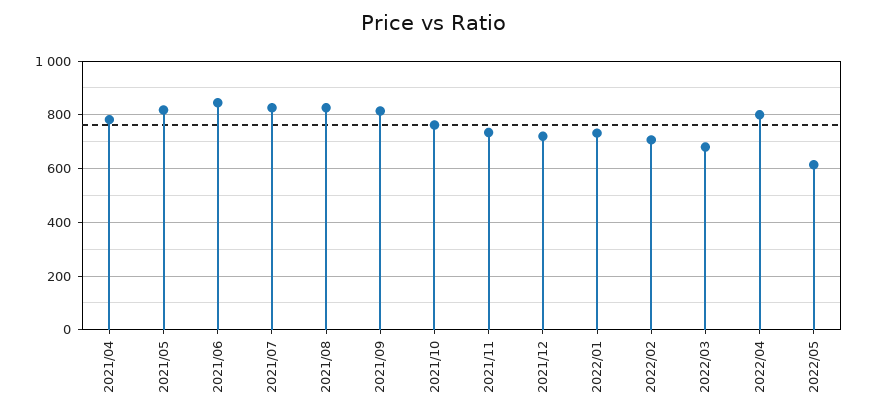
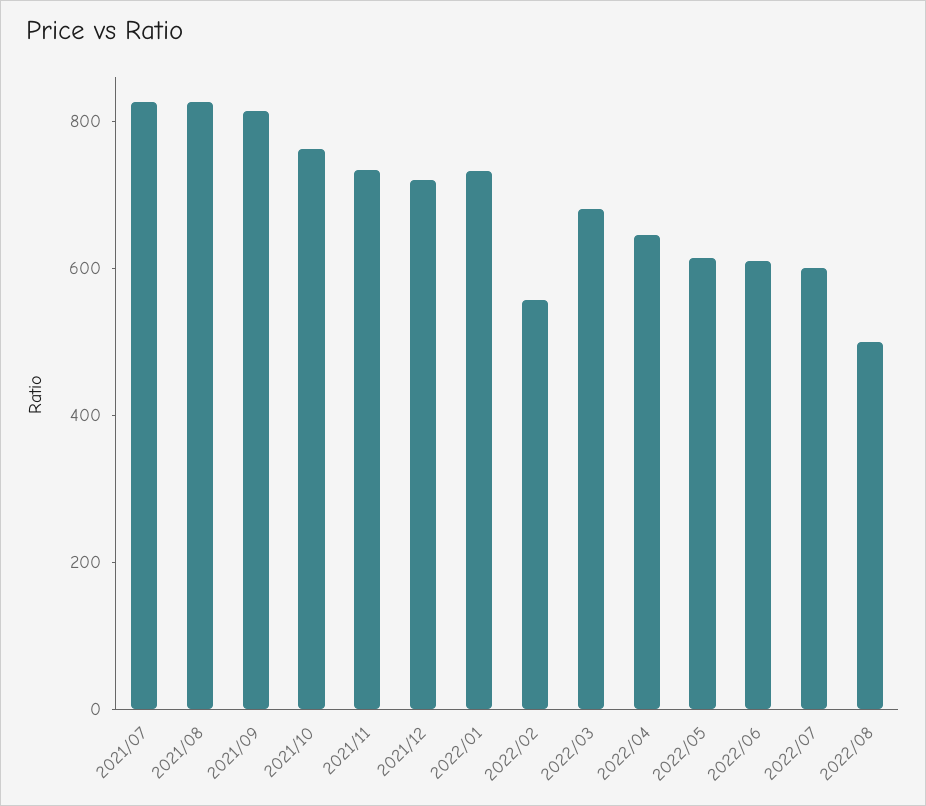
2021/04: 775 -> none
2021/05: 825 -> none
2021/06: 850 -> none
2022/02: 700 -> 550
2022/04: 800 -> 650
2022/06: none -> 600
2022/07: none -> 600
2022/08: none -> 500

